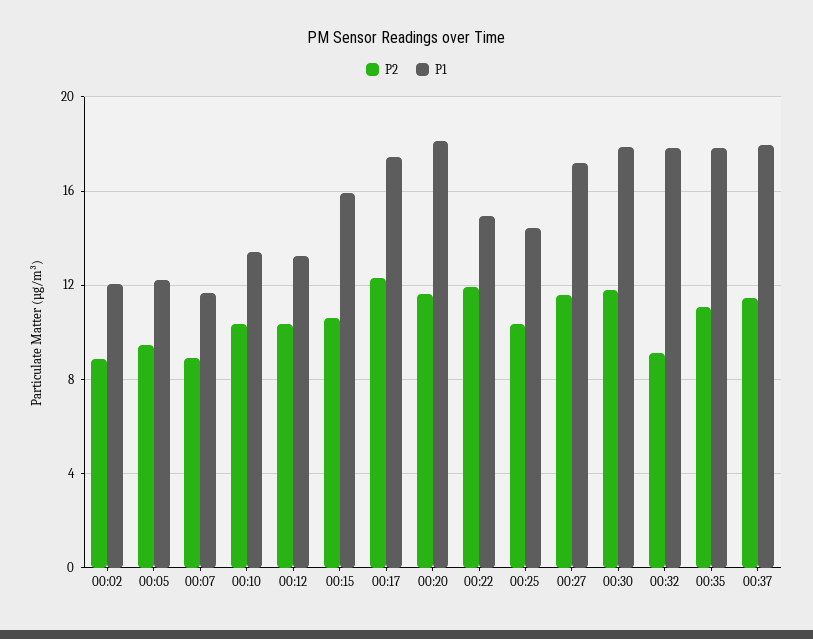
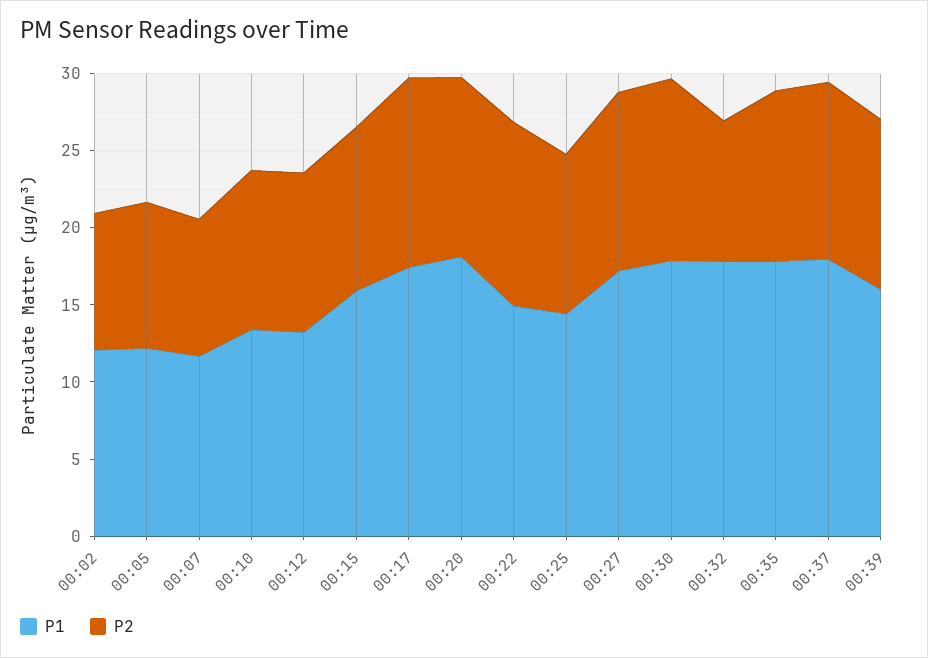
P1, 00:39: none -> 16
P2, 00:39: none -> 11

